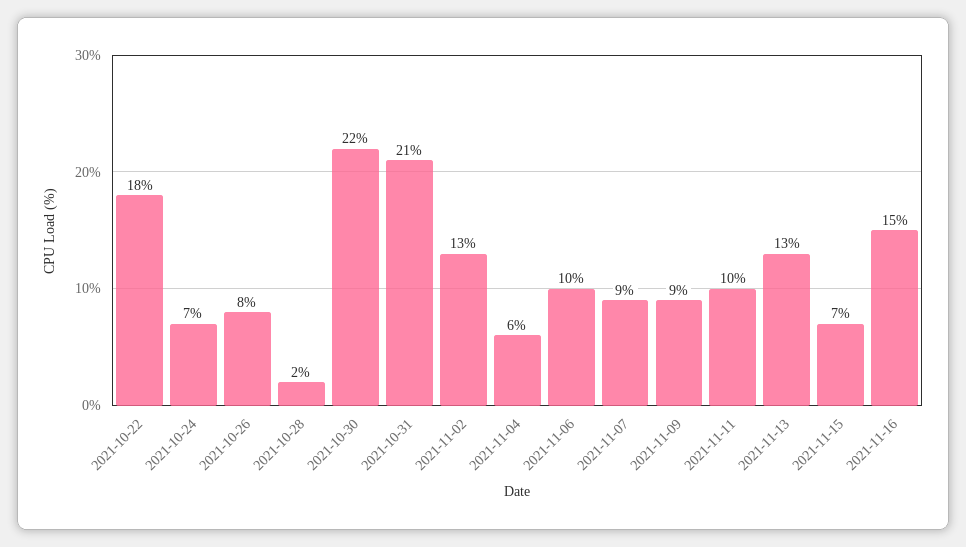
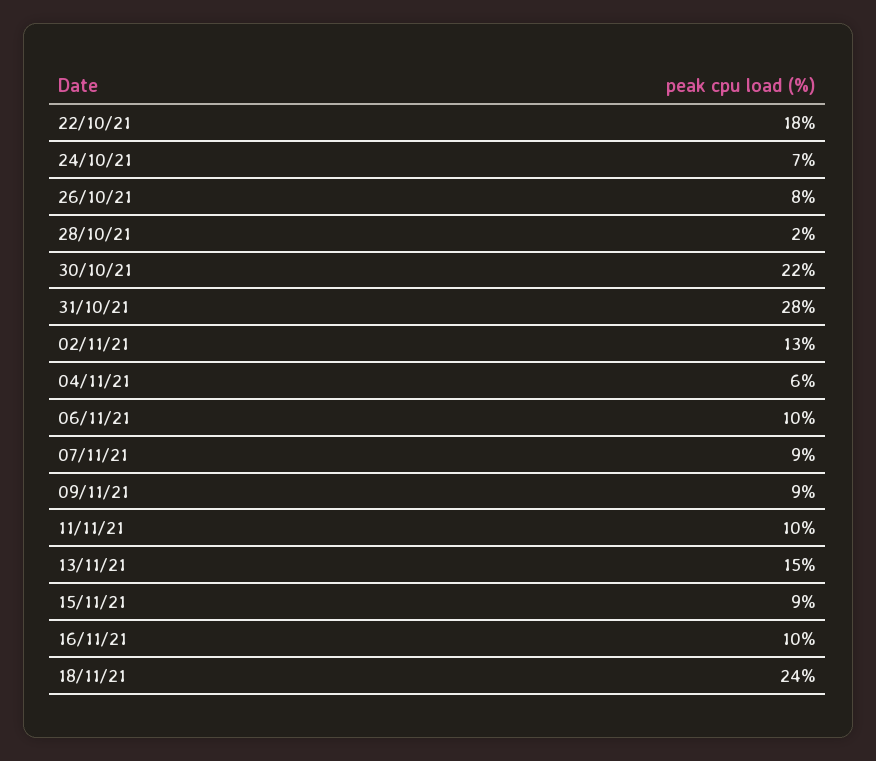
2021-10-31: 21 -> 28
2021-11-13: 13 -> 15
2021-11-15: 7 -> 9
2021-11-16: 15 -> 10
18/11/21: none -> 24

